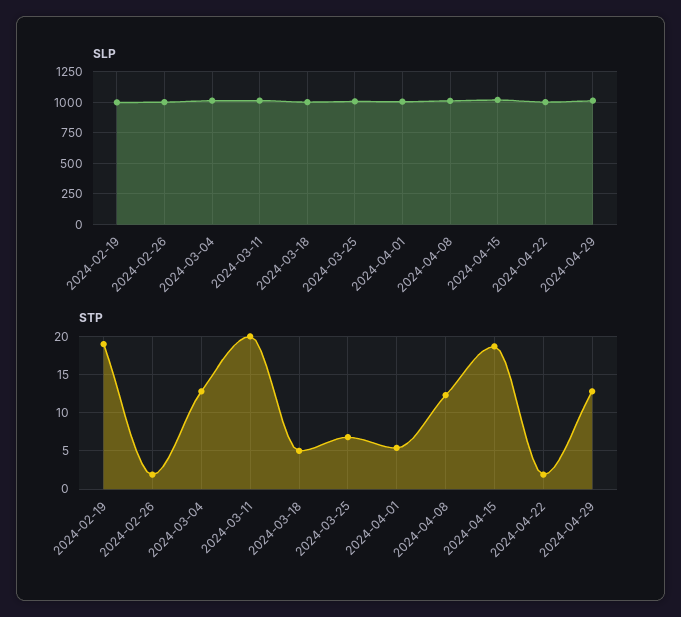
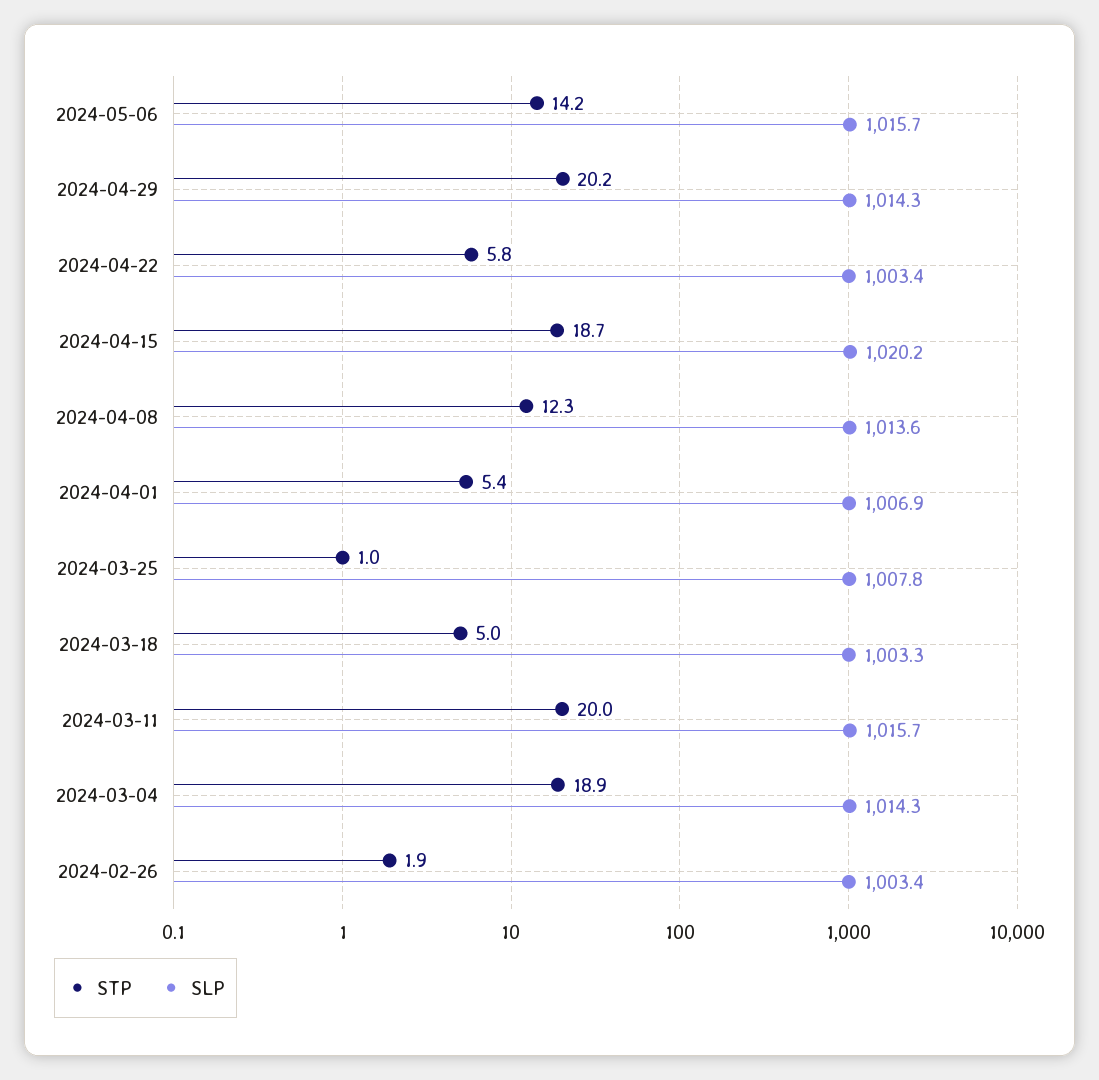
SLP, 2024-02-19: 1000 -> none
STP, 2024-02-19: 19 -> none
STP, 2024-03-04: 13 -> 18.9
STP, 2024-03-25: 7 -> 1
STP, 2024-04-22: 2 -> 5.8
STP, 2024-04-29: 13 -> 20.2
STP, 2024-05-06: none -> 14.2
SLP, 2024-05-06: none -> 1015.7

